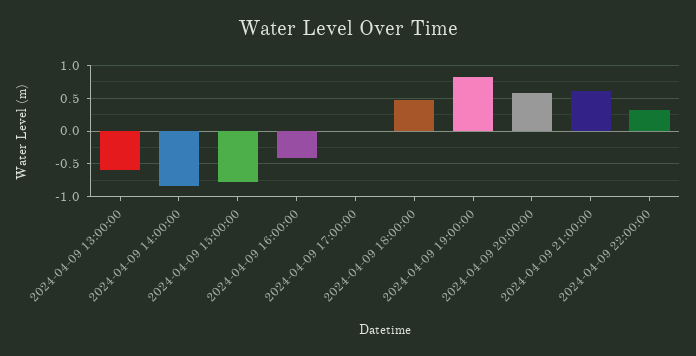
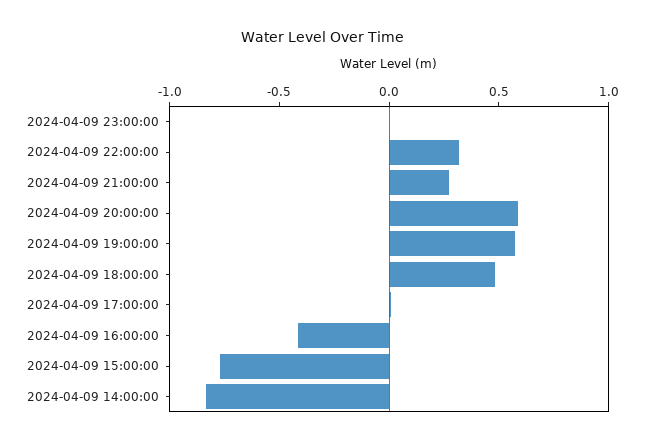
2024-04-09 13:00:00: -0.6 -> none
2024-04-09 19:00:00: 0.8 -> 0.6
2024-04-09 21:00:00: 0.6 -> 0.3
2024-04-09 23:00:00: none -> 0

